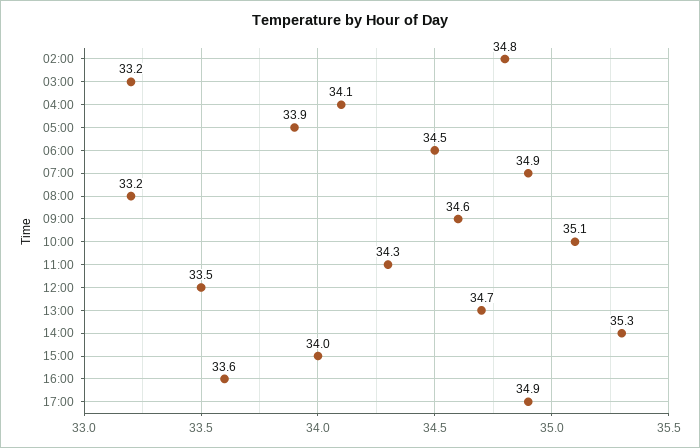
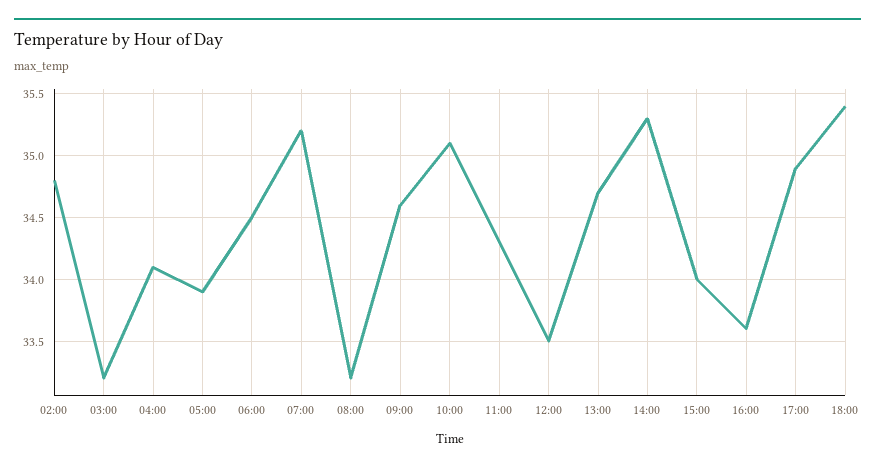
07:00: 34.9 -> 35.2
18:00: none -> 35.4

